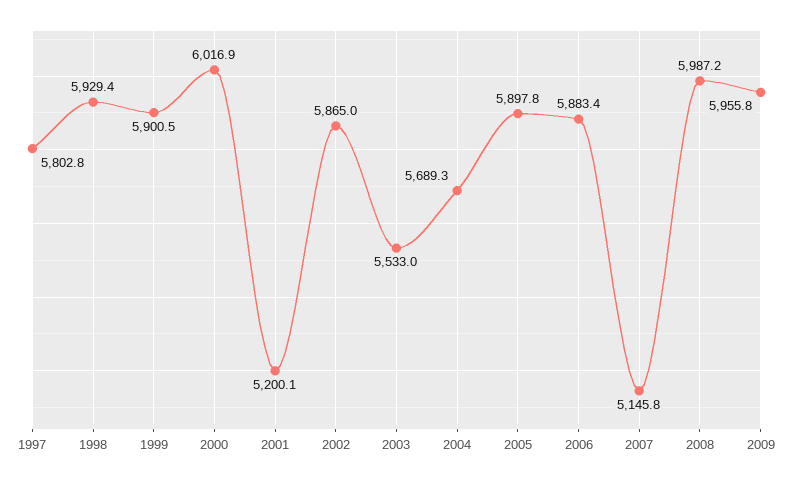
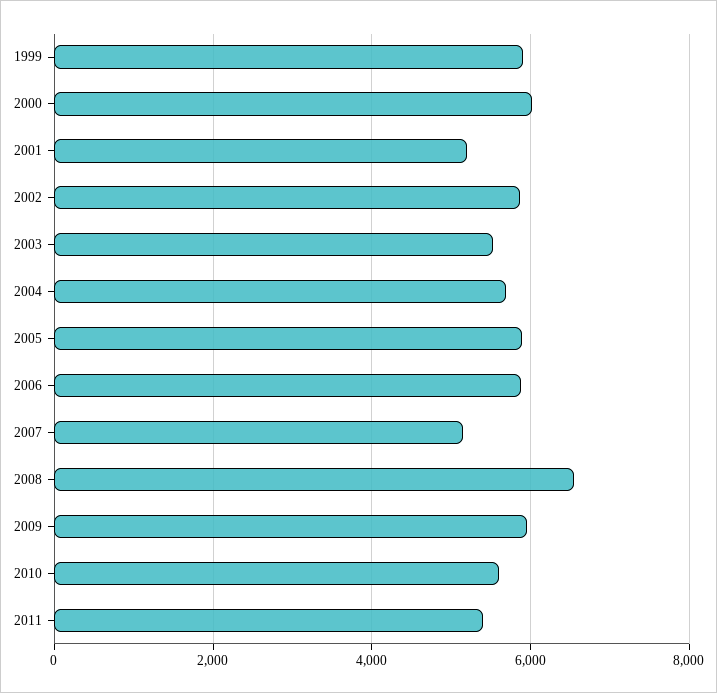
1997: 5802.8 -> none
1998: 5929.4 -> none
2008: 5987.2 -> 6600
2010: none -> 5600
2011: none -> 5400

